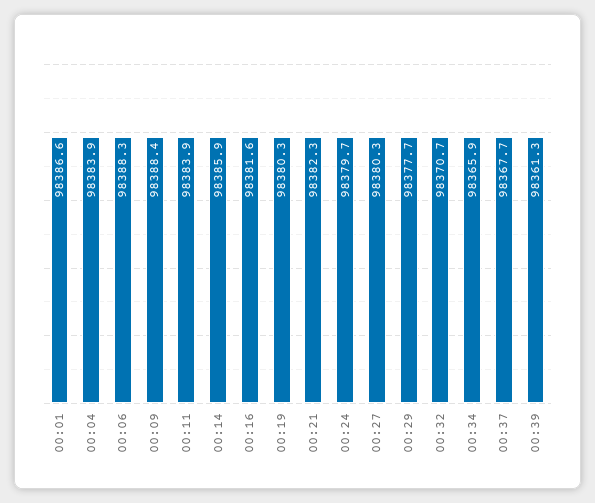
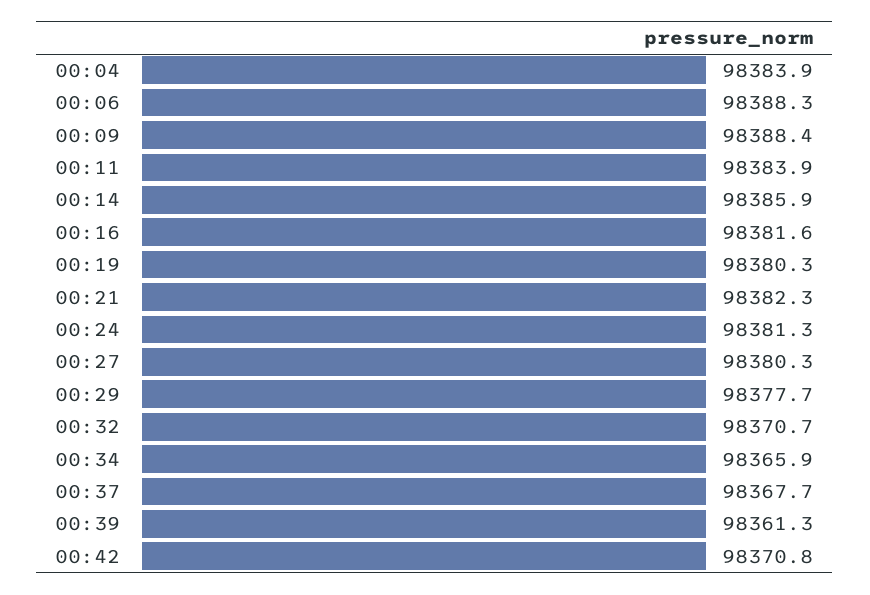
00:01: 98386.6 -> none
00:24: 98379.7 -> 98381.3
00:42: none -> 98370.8

